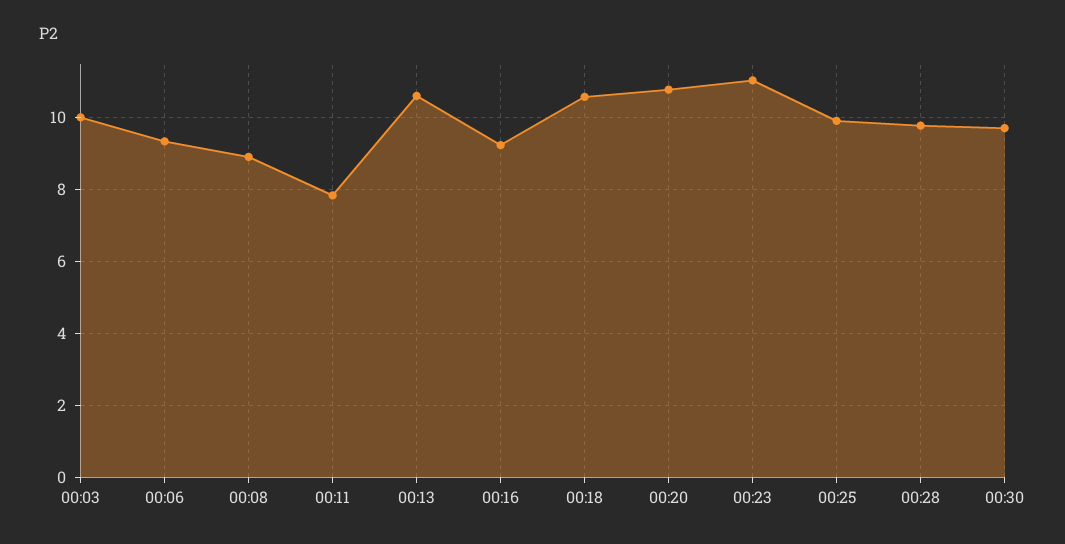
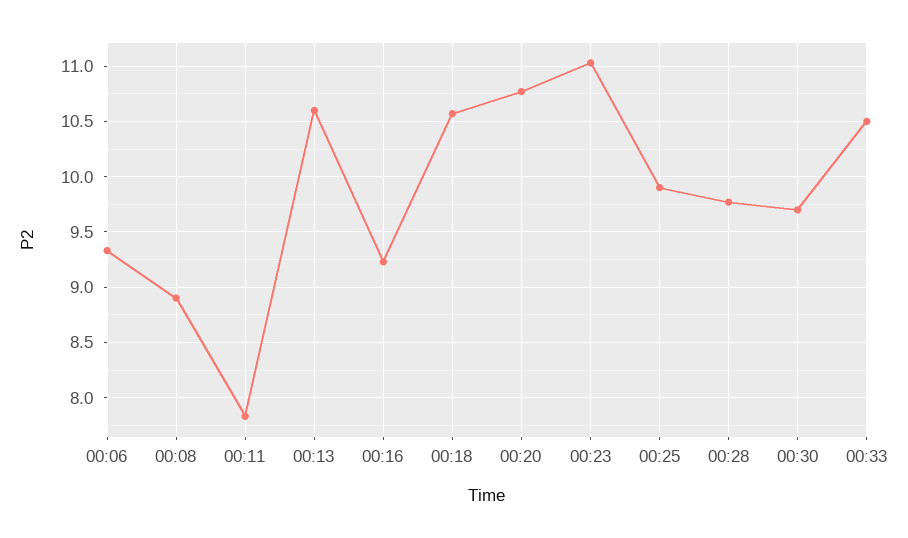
00:03: 10 -> none
00:33: none -> 10.5

